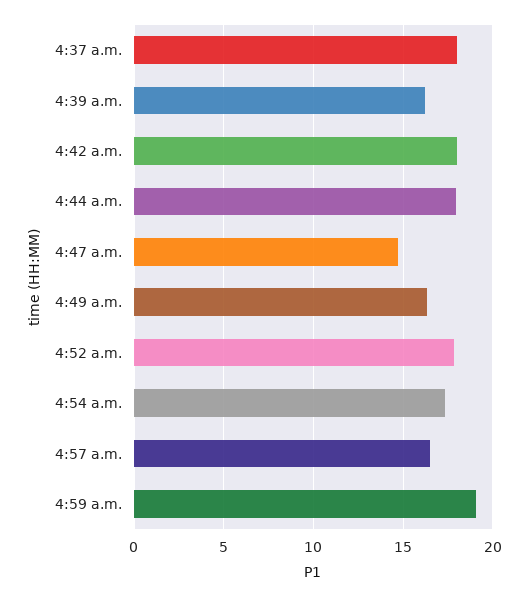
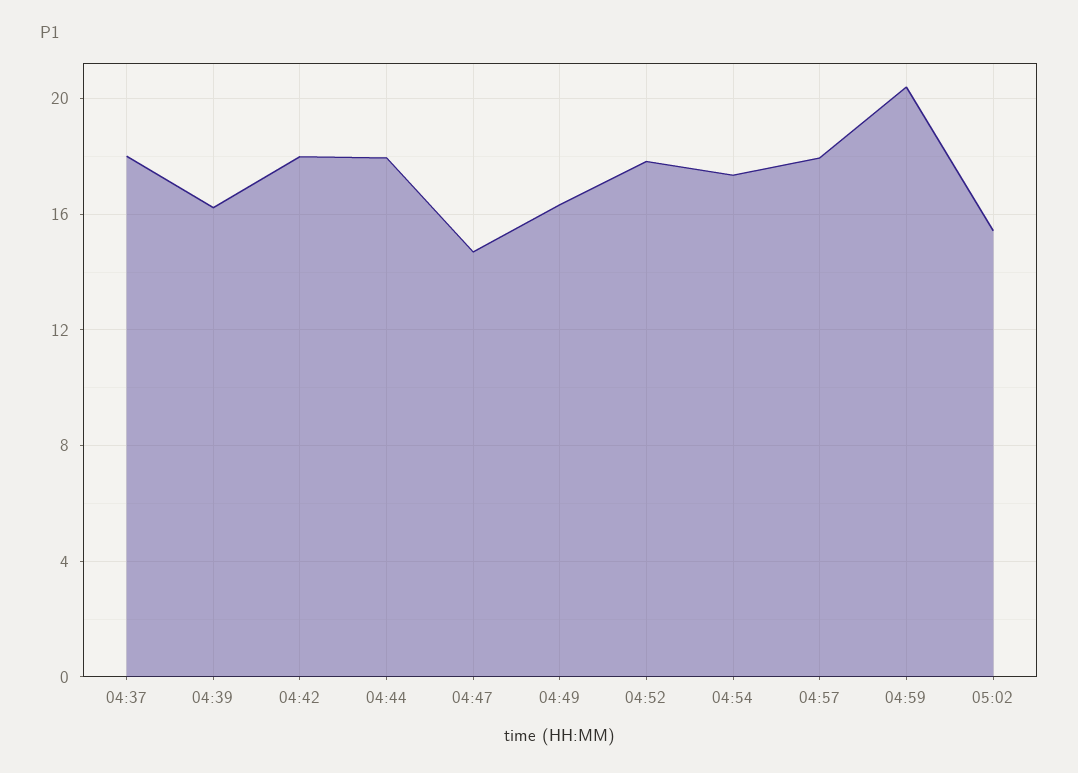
4:57 a.m.: 16.5 -> 18
4:59 a.m.: 19 -> 20.5
05:02: none -> 15.5

